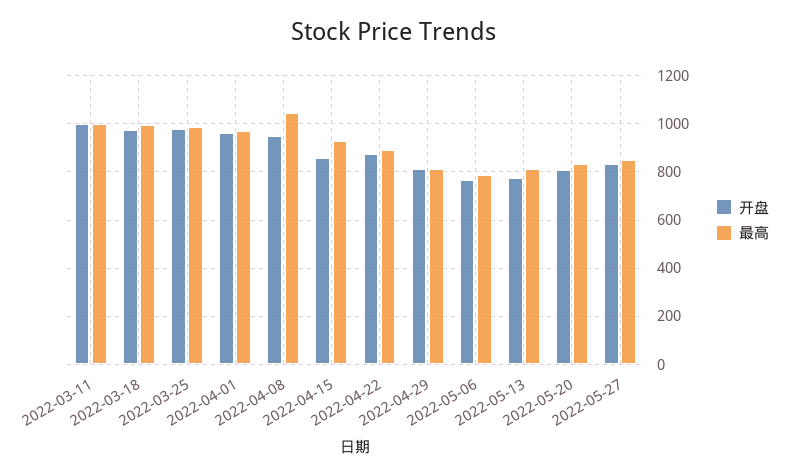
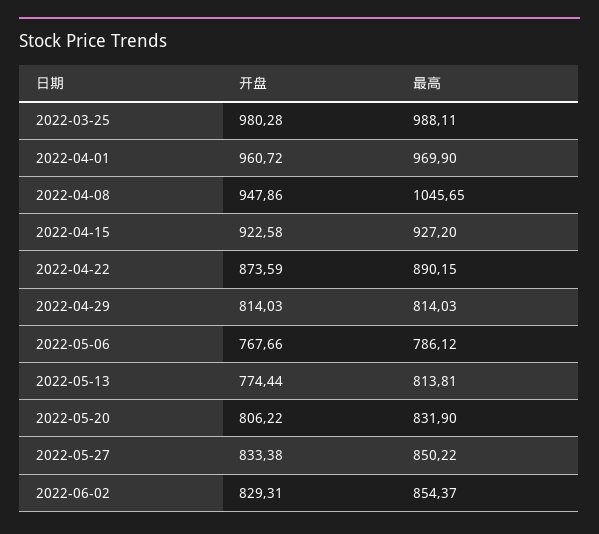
开盘, 2022-03-11: 1000 -> none
最高, 2022-03-11: 1000 -> none
开盘, 2022-03-18: 975 -> none
最高, 2022-03-18: 1000 -> none
开盘, 2022-04-15: 850 -> 922.58
开盘, 2022-06-02: none -> 829.31
最高, 2022-06-02: none -> 854.37

